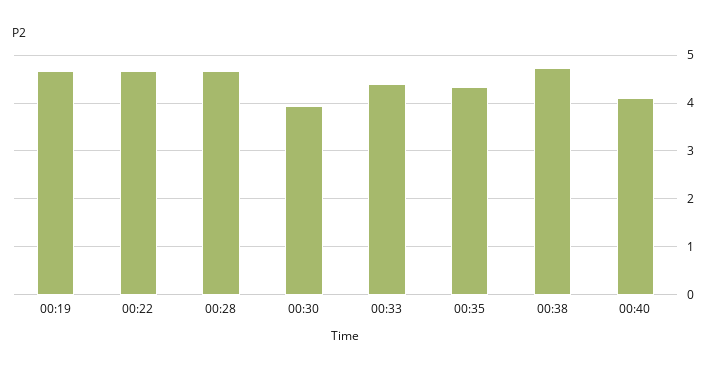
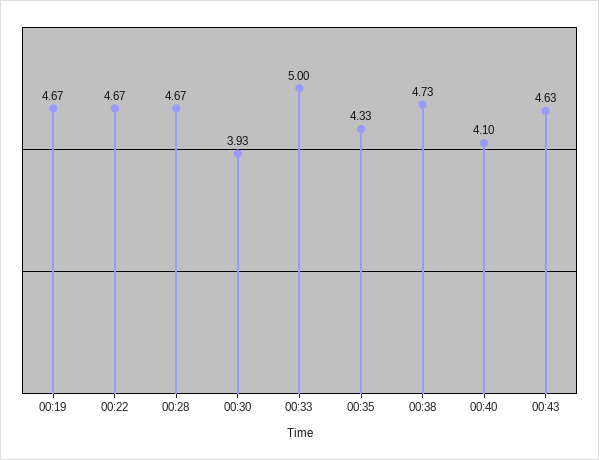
00:33: 4.4 -> 5
00:43: none -> 4.63

